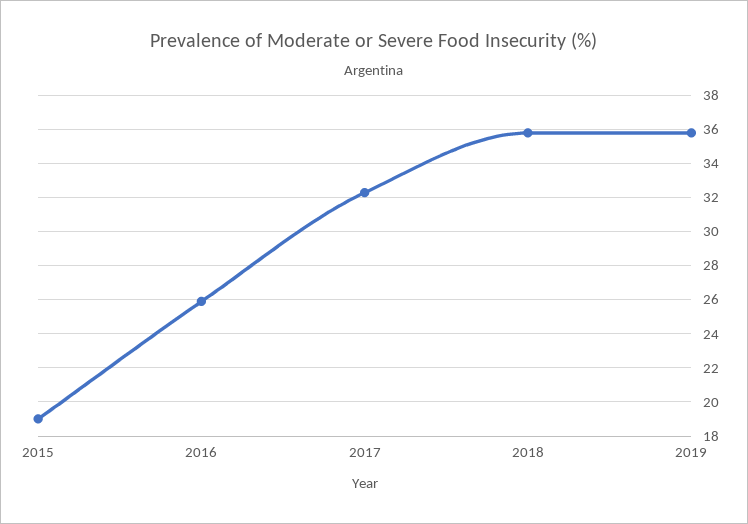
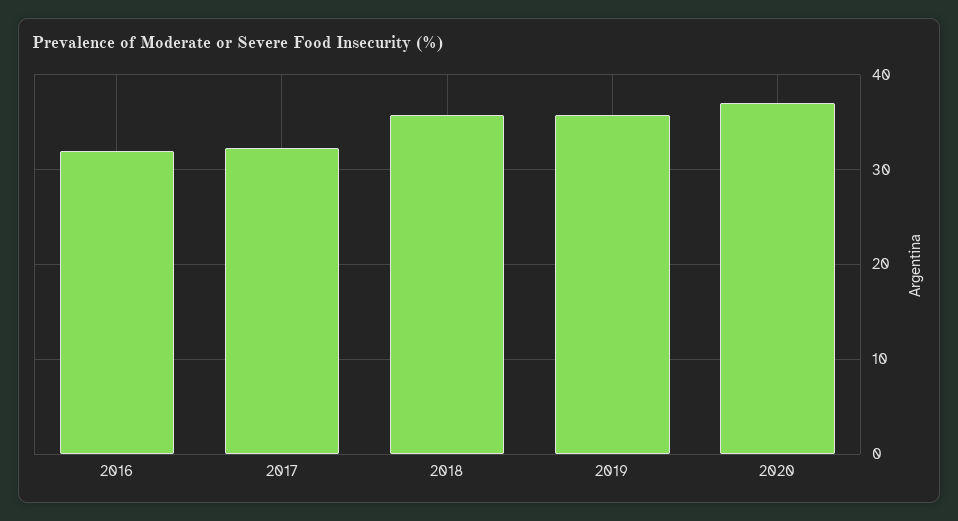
2015: 19 -> none
2016: 26 -> 32
2020: none -> 37

